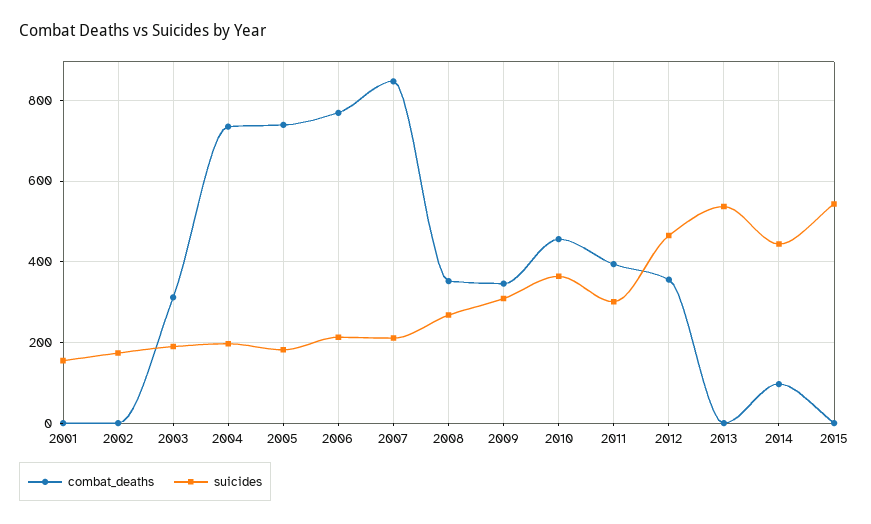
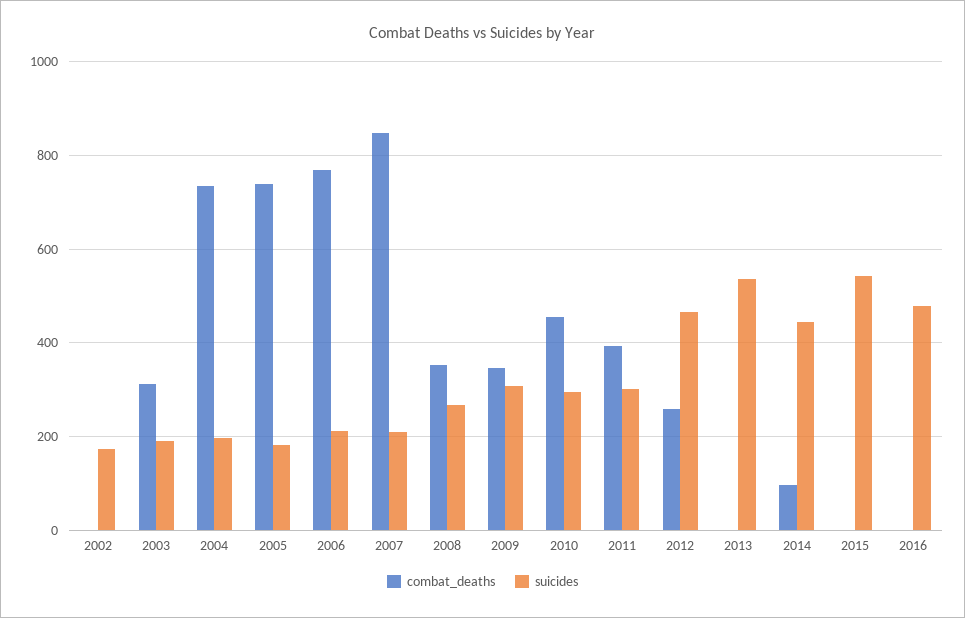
combat_deaths, 2001: 0 -> none
suicides, 2001: 160 -> none
suicides, 2010: 360 -> 300
combat_deaths, 2012: 360 -> 260
combat_deaths, 2016: none -> 0
suicides, 2016: none -> 480

